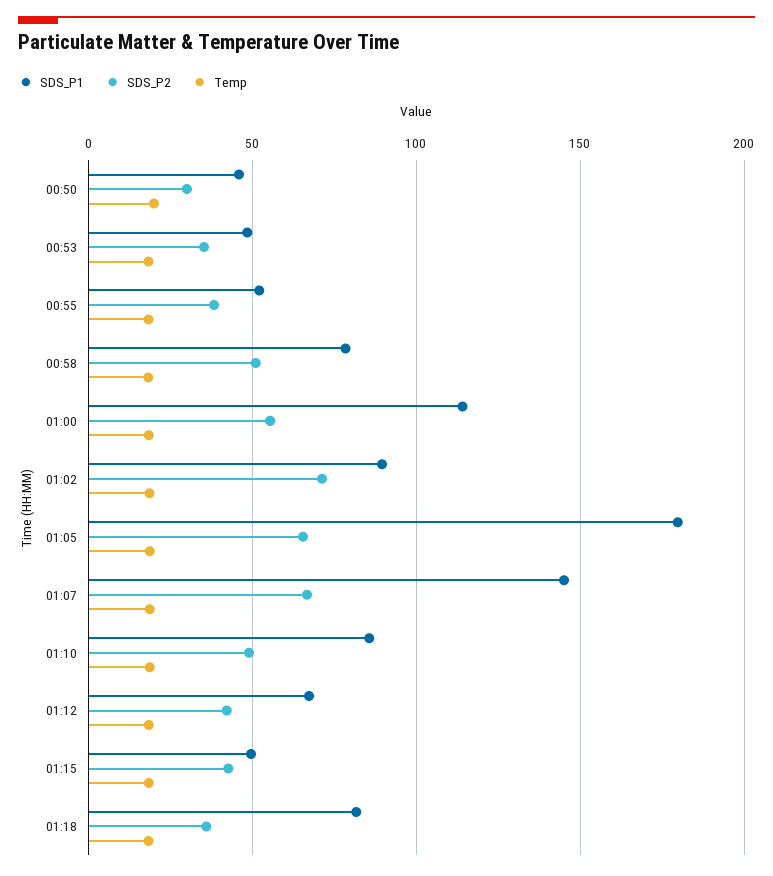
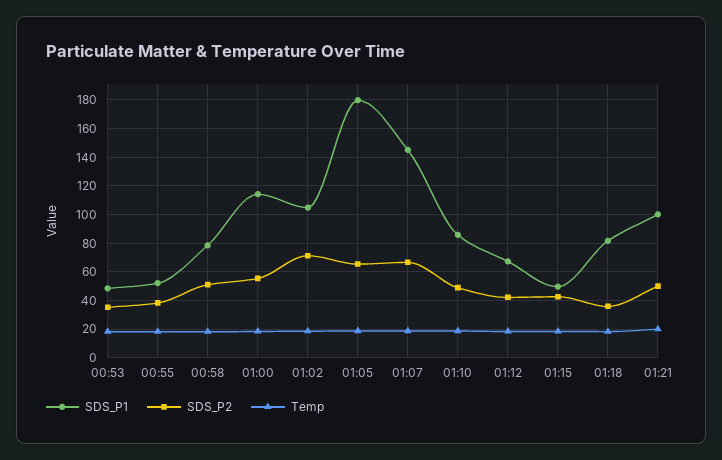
SDS_P1, 00:50: 45 -> none
SDS_P2, 00:50: 30 -> none
Temp, 00:50: 20 -> none
SDS_P1, 01:02: 90 -> 105
SDS_P1, 01:21: none -> 100
SDS_P2, 01:21: none -> 50
Temp, 01:21: none -> 20

